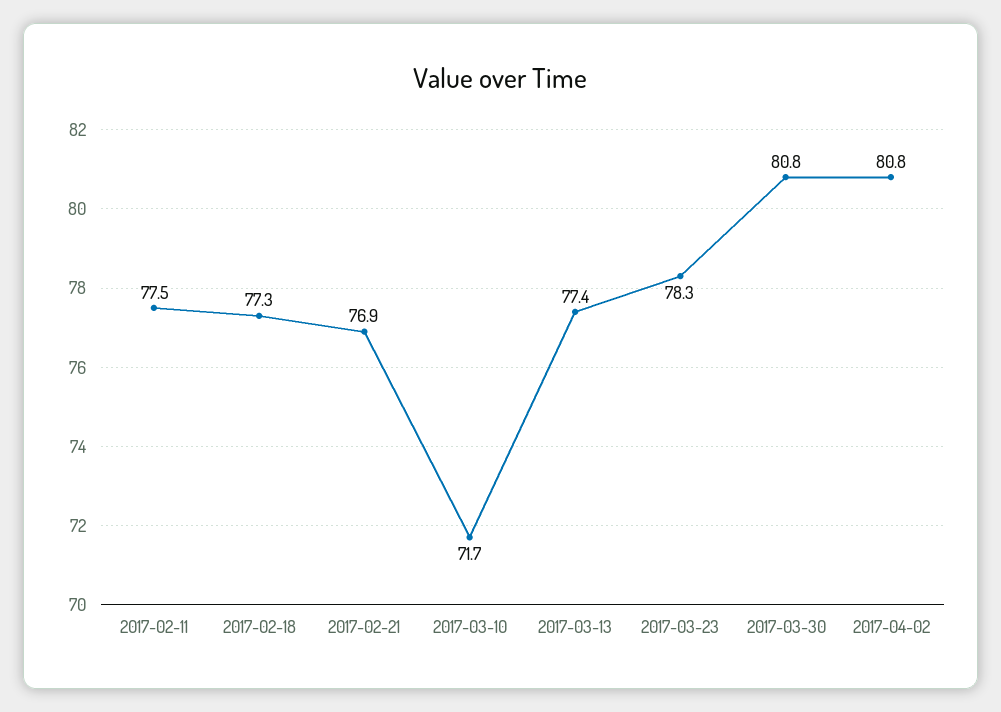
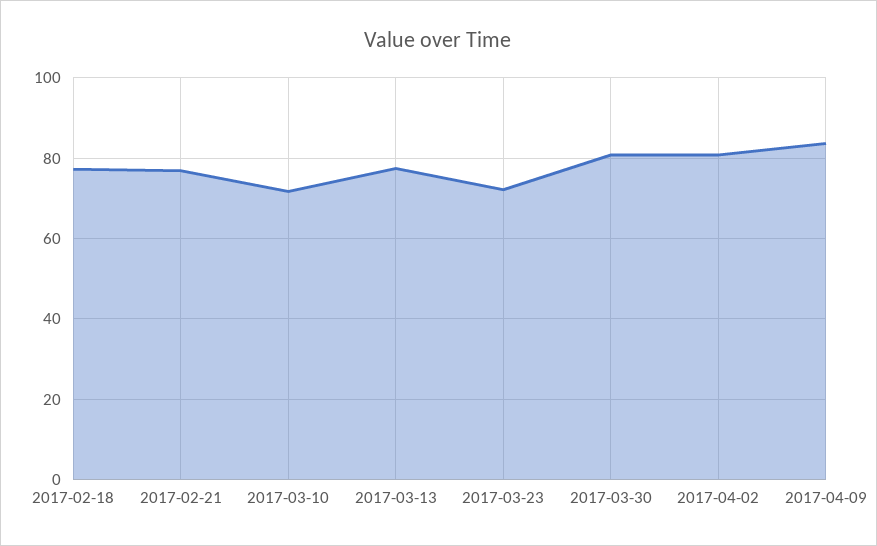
2017-02-11: 77.5 -> none
2017-03-23: 78.3 -> 72
2017-04-09: none -> 84

